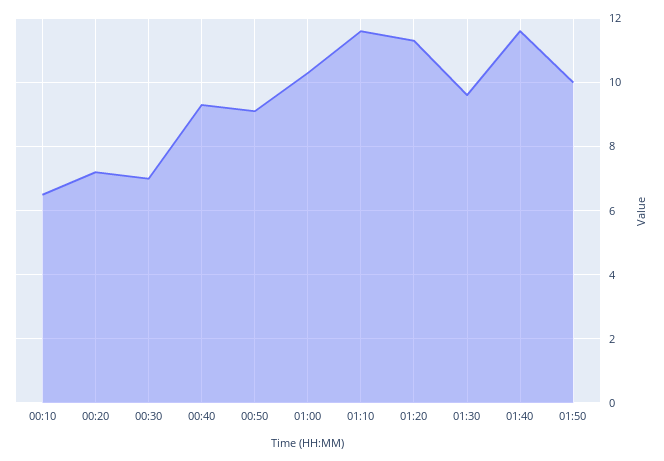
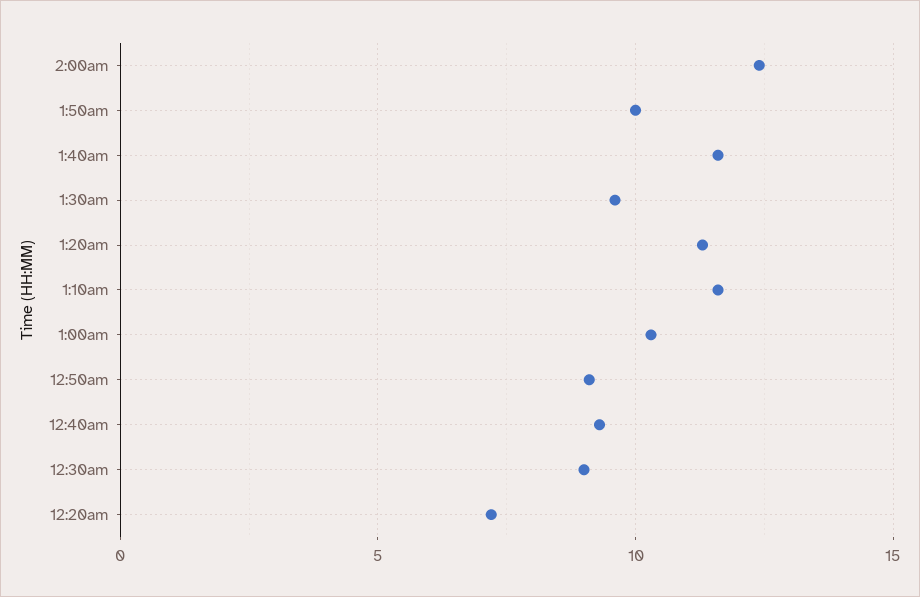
00:10: 6.5 -> none
00:30: 7 -> 9
2:00am: none -> 12.5

